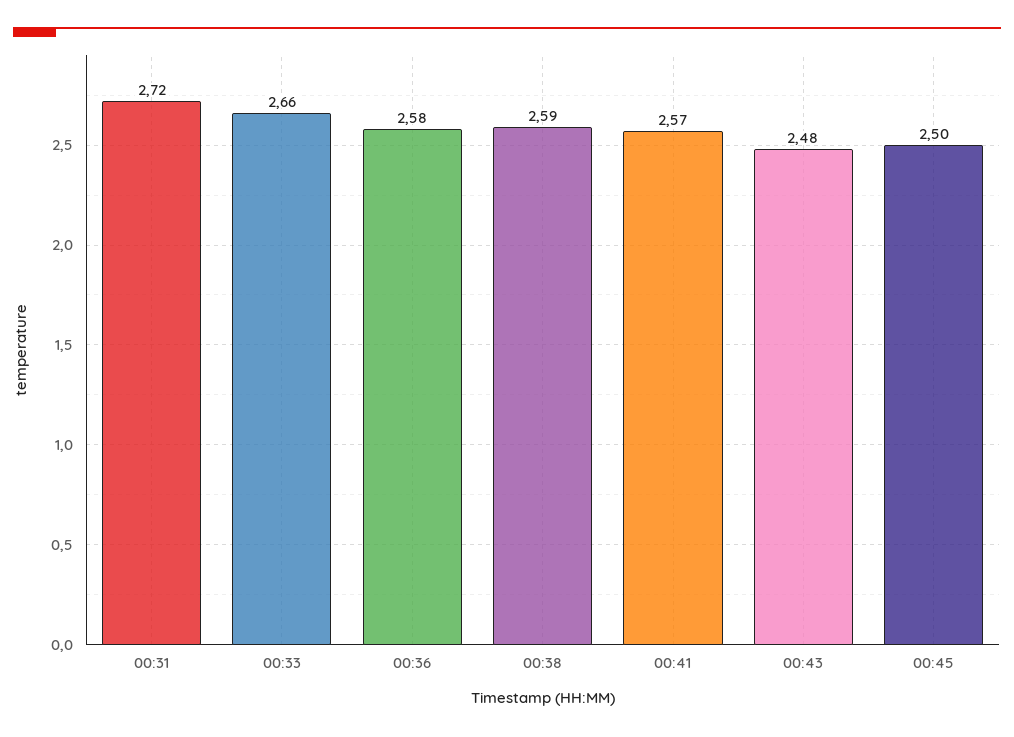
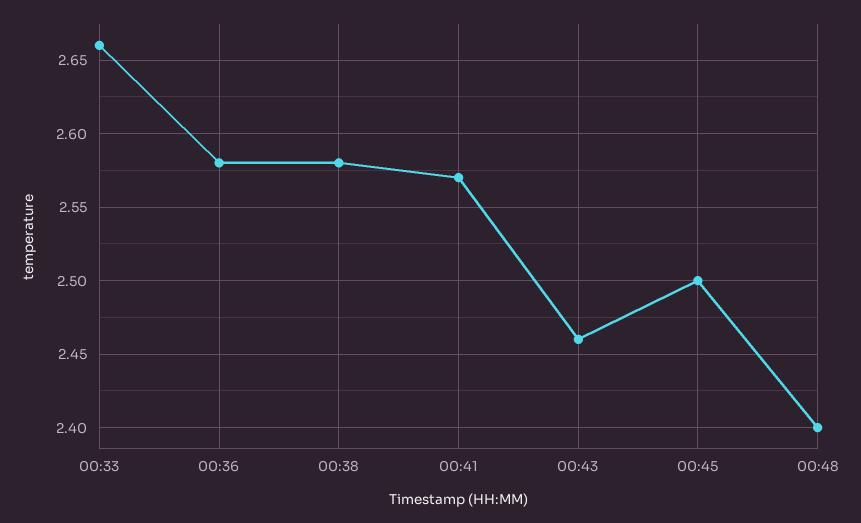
00:31: 2.72 -> none
00:38: 2.59 -> 2.58
00:43: 2.48 -> 2.46
00:48: none -> 2.4

